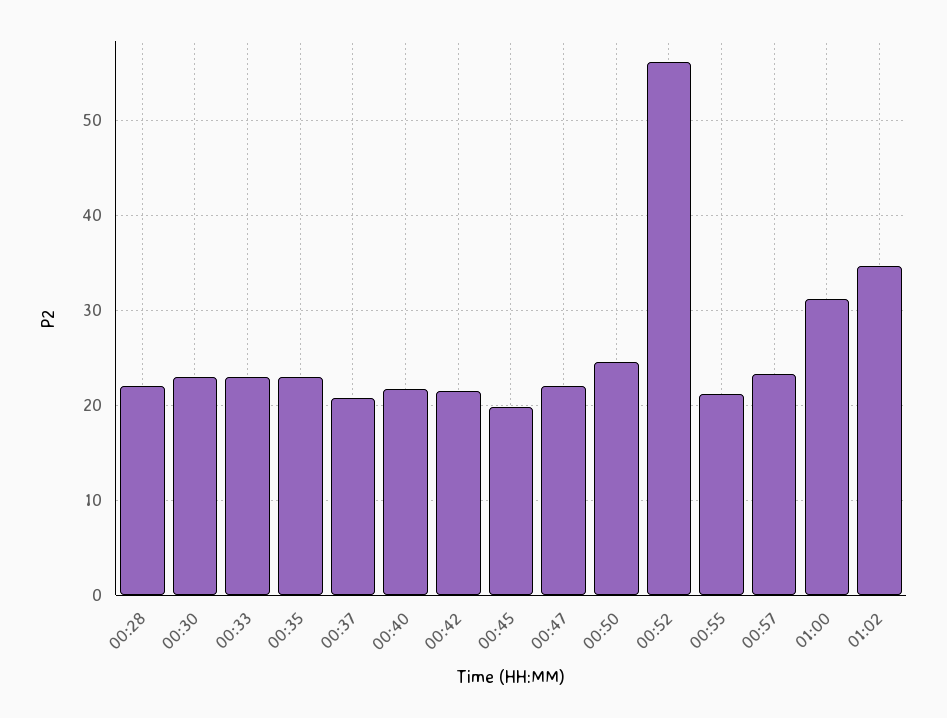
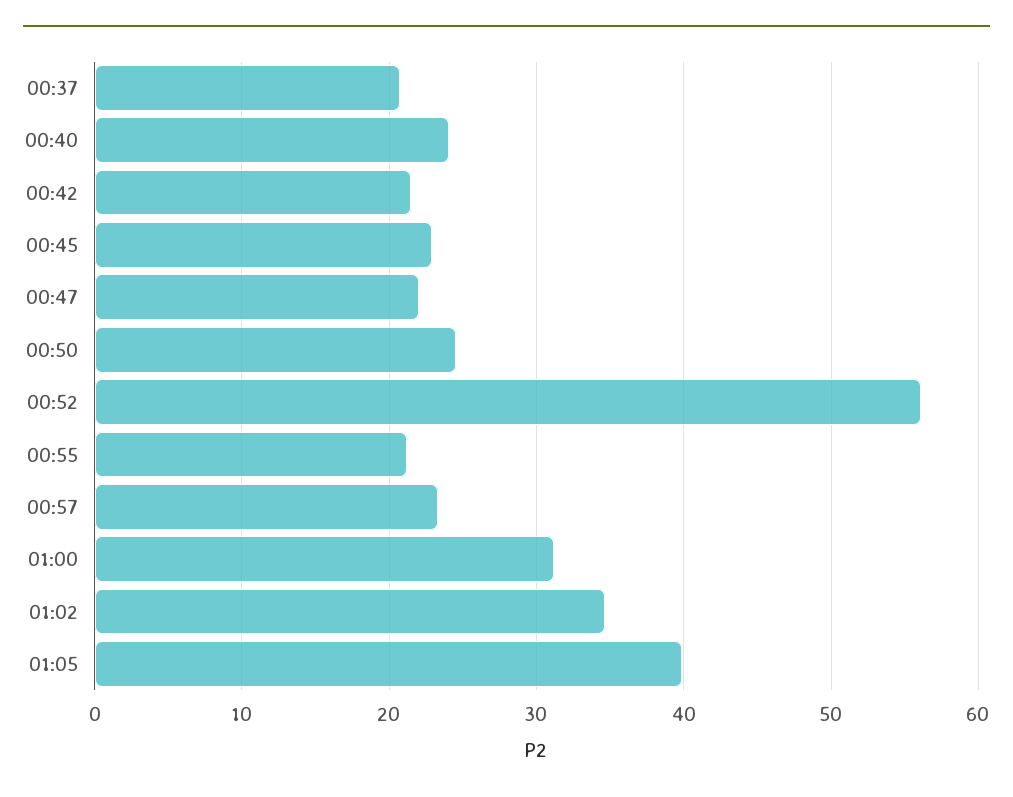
00:28: 22 -> none
00:30: 23 -> none
00:33: 23 -> none
00:35: 23 -> none
00:40: 22 -> 24
00:45: 20 -> 23
01:05: none -> 40

